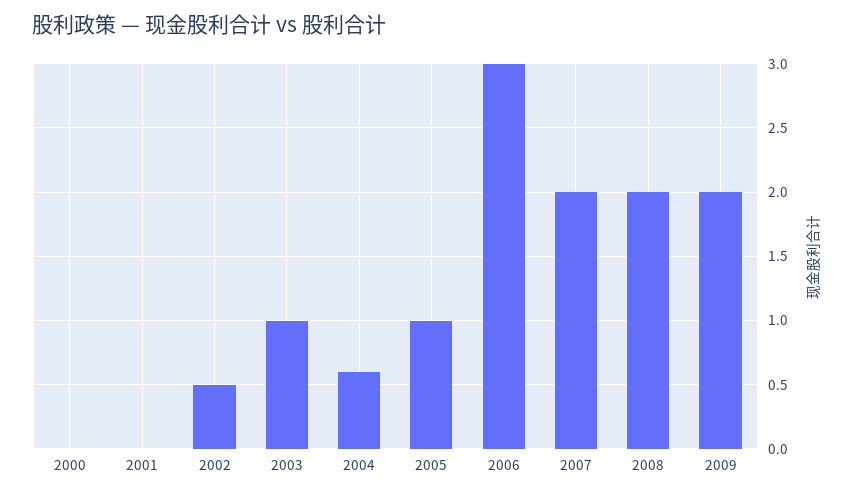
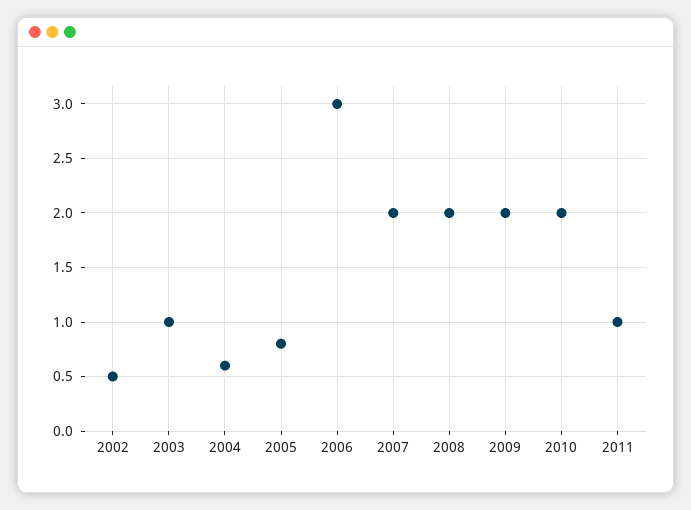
2000: 0 -> none
2001: 0 -> none
2005: 1 -> 0.8
2010: none -> 2
2011: none -> 1

